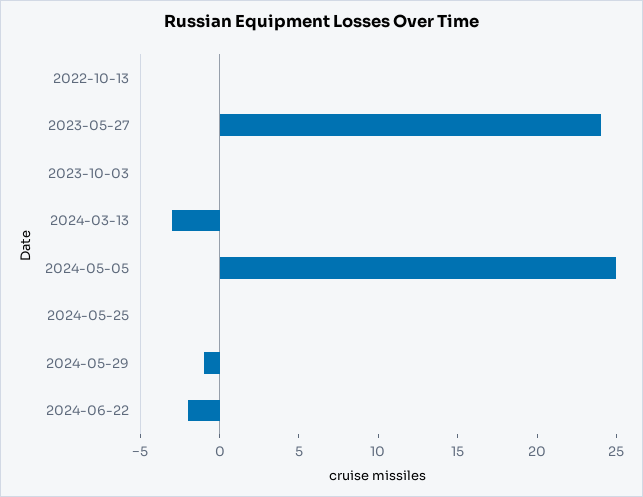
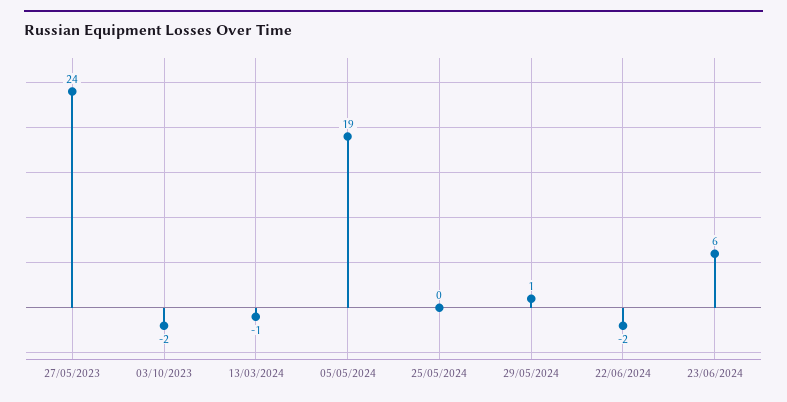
2022-10-13: 0 -> none
2023-10-03: 0 -> -2
2024-03-13: -3 -> -1
2024-05-05: 25 -> 19
2024-05-29: -1 -> 1
23/06/2024: none -> 6

